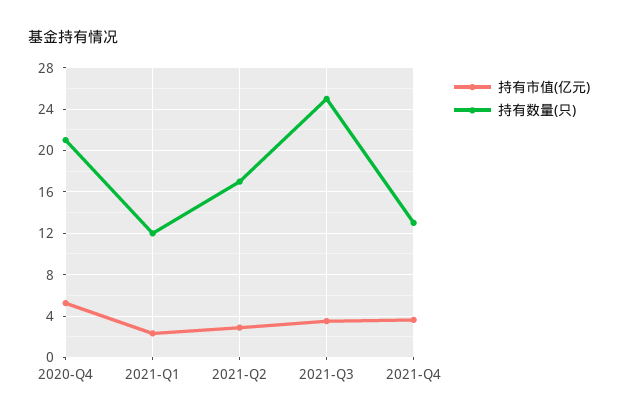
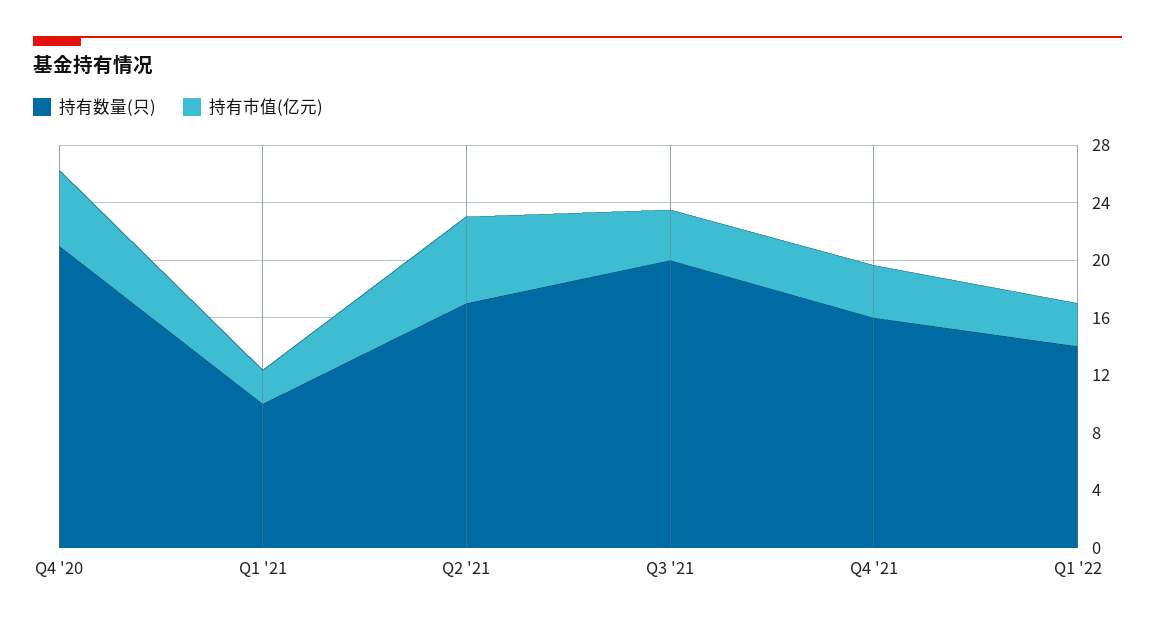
持有数量(只), 2021-Q1: 12 -> 10
持有市值(亿元), 2021-Q2: 3 -> 6
持有数量(只), 2021-Q3: 25 -> 20
持有数量(只), 2021-Q4: 13 -> 16
持有数量(只), Q1 '22: none -> 14
持有市值(亿元), Q1 '22: none -> 3

